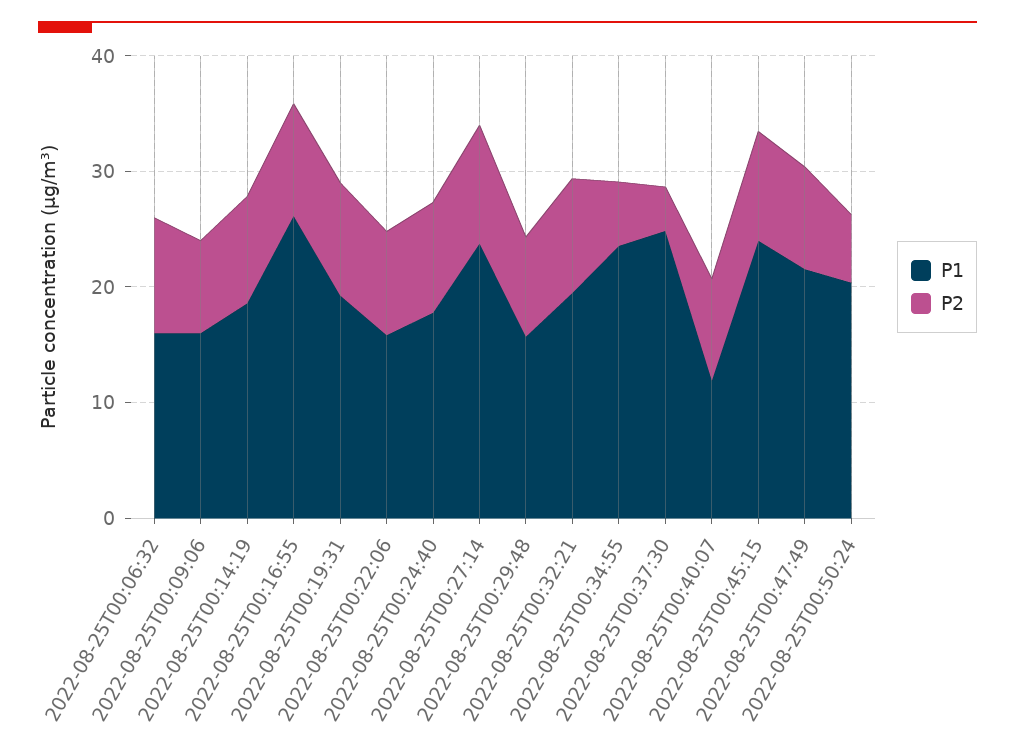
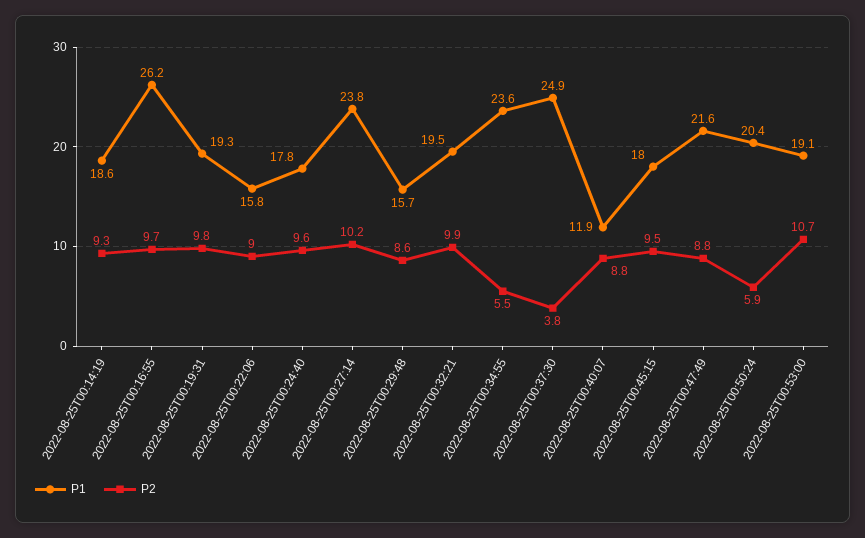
P1, 2022-08-25T00:06:32: 16 -> none
P2, 2022-08-25T00:06:32: 10 -> none
P1, 2022-08-25T00:09:06: 16 -> none
P2, 2022-08-25T00:09:06: 8 -> none
P1, 2022-08-25T00:45:15: 24 -> 18
P1, 2022-08-25T00:53:00: none -> 19.1
P2, 2022-08-25T00:53:00: none -> 10.7

